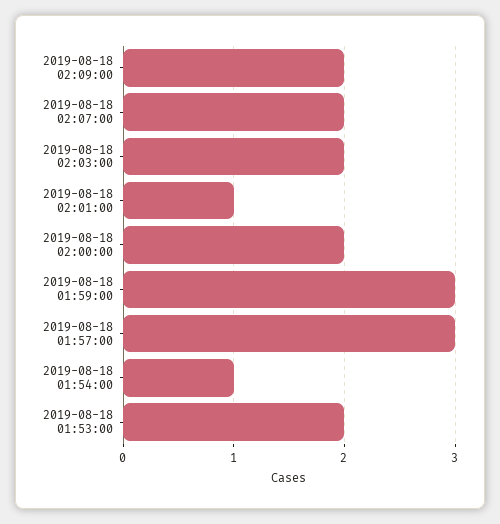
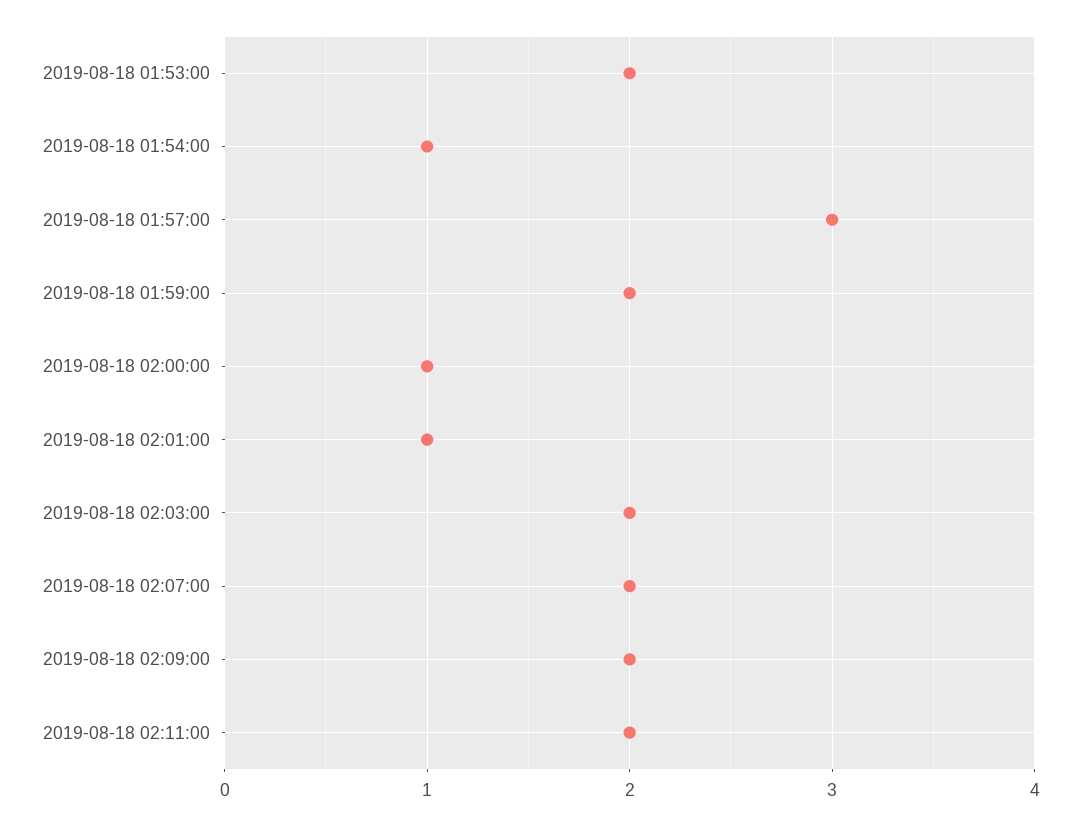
2019-08-18 02:00:00: 2 -> 1
2019-08-18 01:59:00: 3 -> 2
2019-08-18 02:11:00: none -> 2

